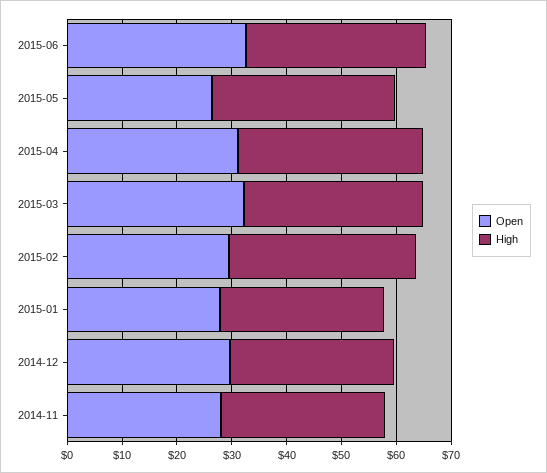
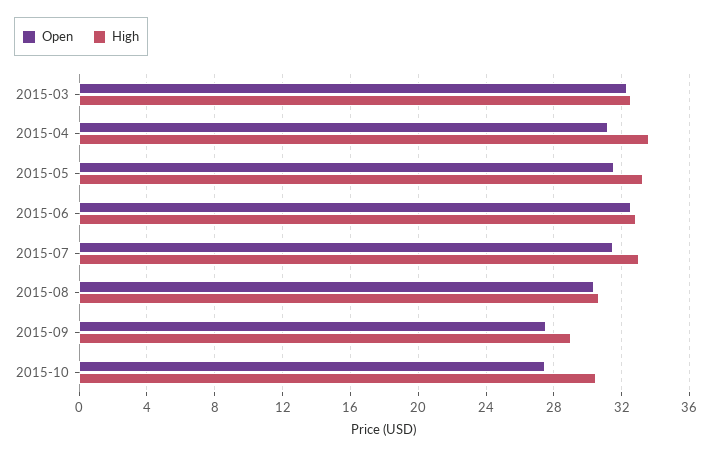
Open, 2015-05: 26 -> 31.5
Open, 2015-02: 30 -> none
High, 2015-02: 34 -> none
Open, 2015-01: 28 -> none
High, 2015-01: 30 -> none
Open, 2014-12: 30 -> none
High, 2014-12: 30 -> none
Open, 2014-11: 28 -> none
High, 2014-11: 30 -> none
Open, 2015-07: none -> 31.5
High, 2015-07: none -> 33
Open, 2015-08: none -> 30.5
High, 2015-08: none -> 30.5
Open, 2015-09: none -> 27.5
High, 2015-09: none -> 29
Open, 2015-10: none -> 27.5
High, 2015-10: none -> 30.5

